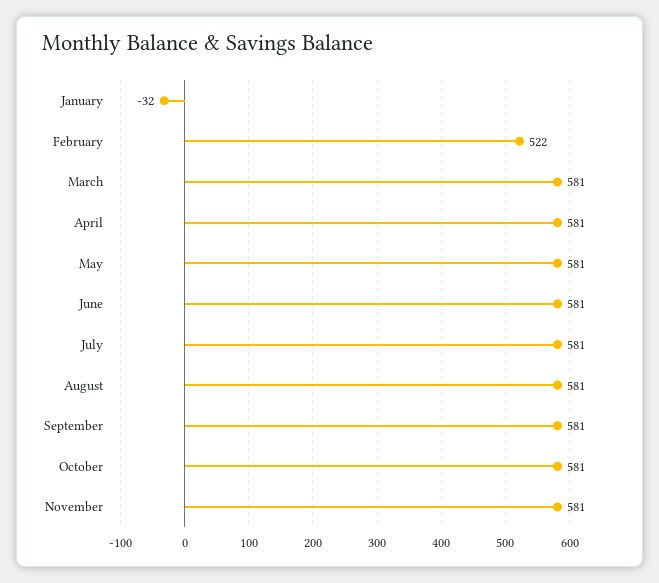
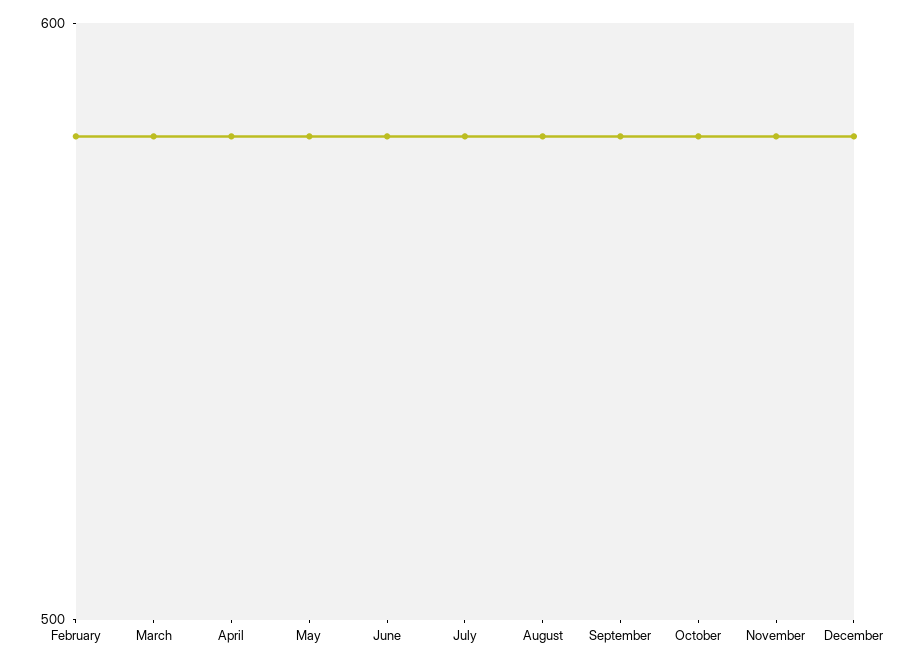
January: -32 -> none
February: 522 -> 580
December: none -> 580

